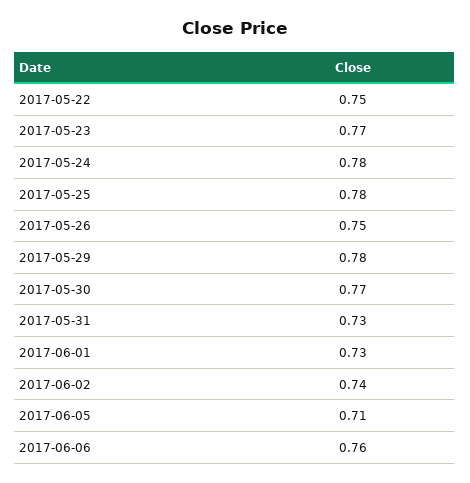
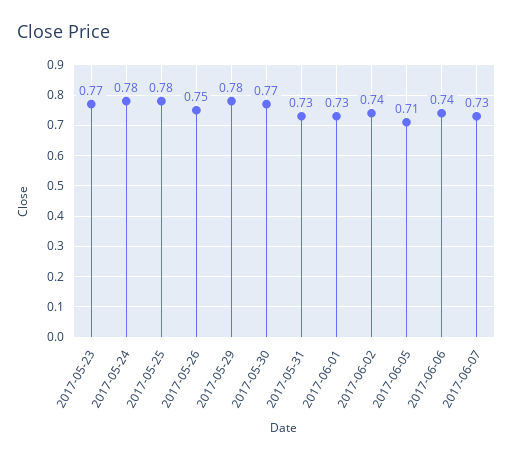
2017-05-22: 0.75 -> none
2017-06-06: 0.76 -> 0.74
2017-06-07: none -> 0.73

